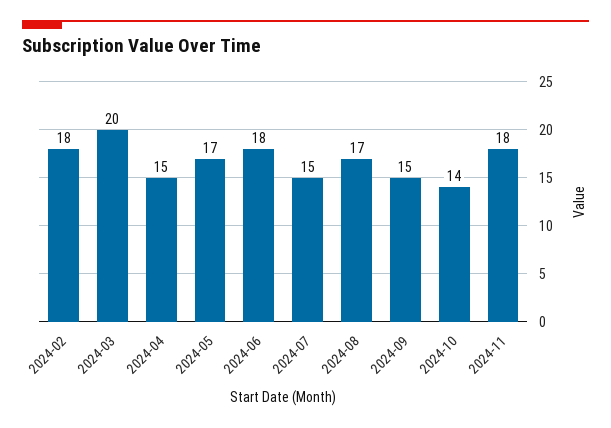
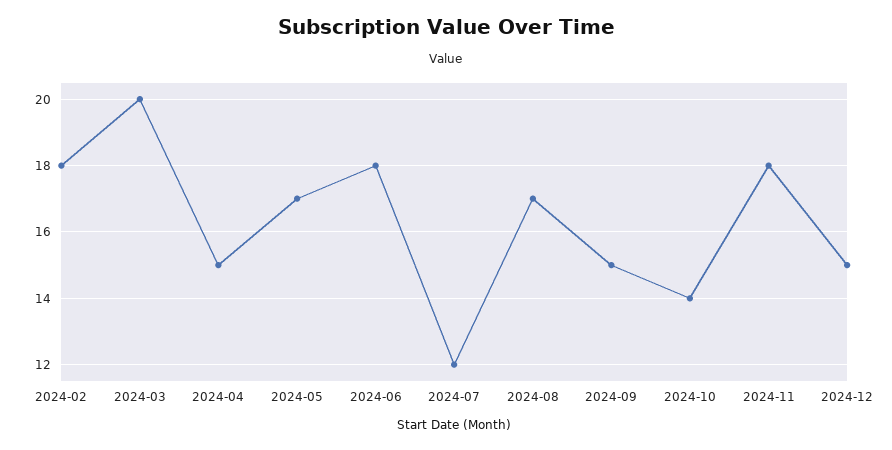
2024-07: 15 -> 12
2024-12: none -> 15

